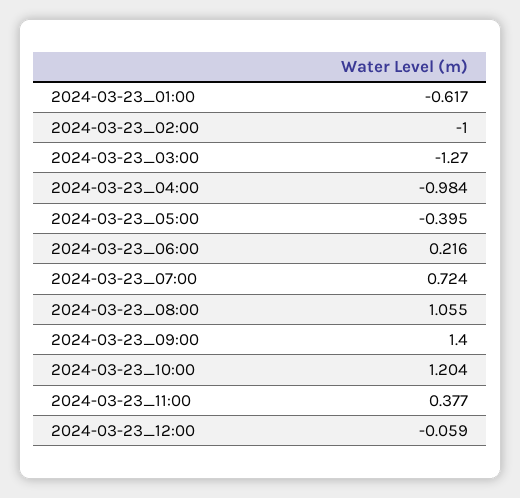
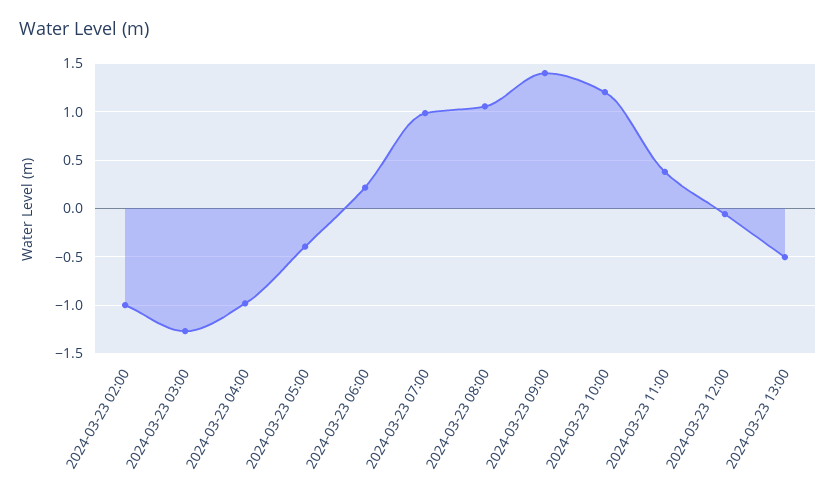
2024-03-23_01:00: -0.617 -> none
2024-03-23_07:00: 0.724 -> 1
2024-03-23 13:00: none -> -0.5

